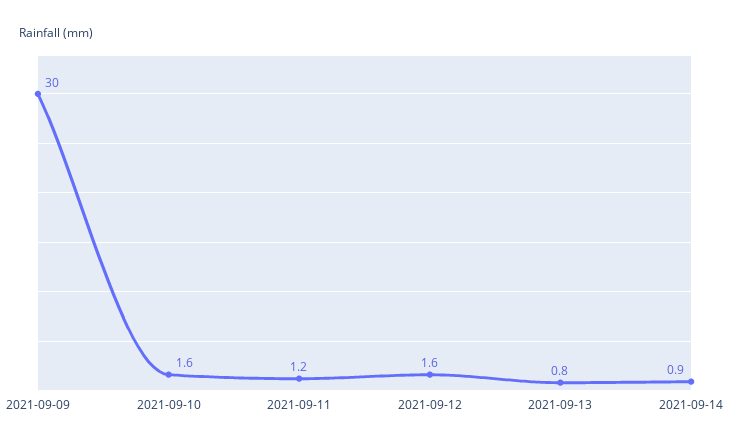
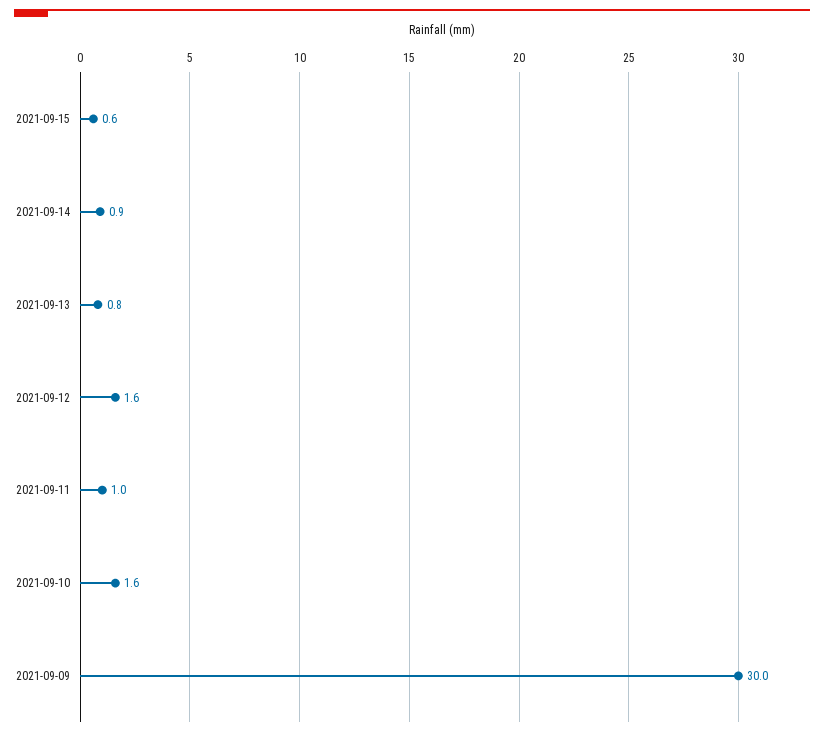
2021-09-11: 1.2 -> 1
2021-09-15: none -> 0.6

